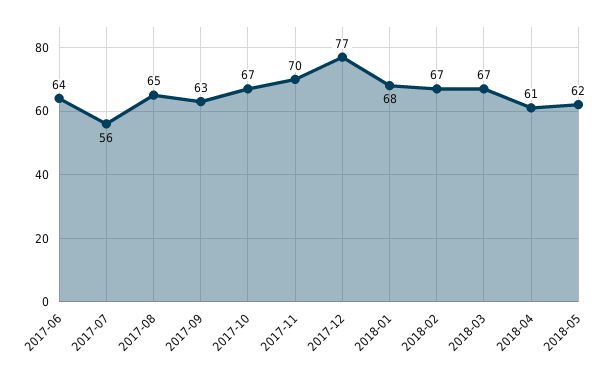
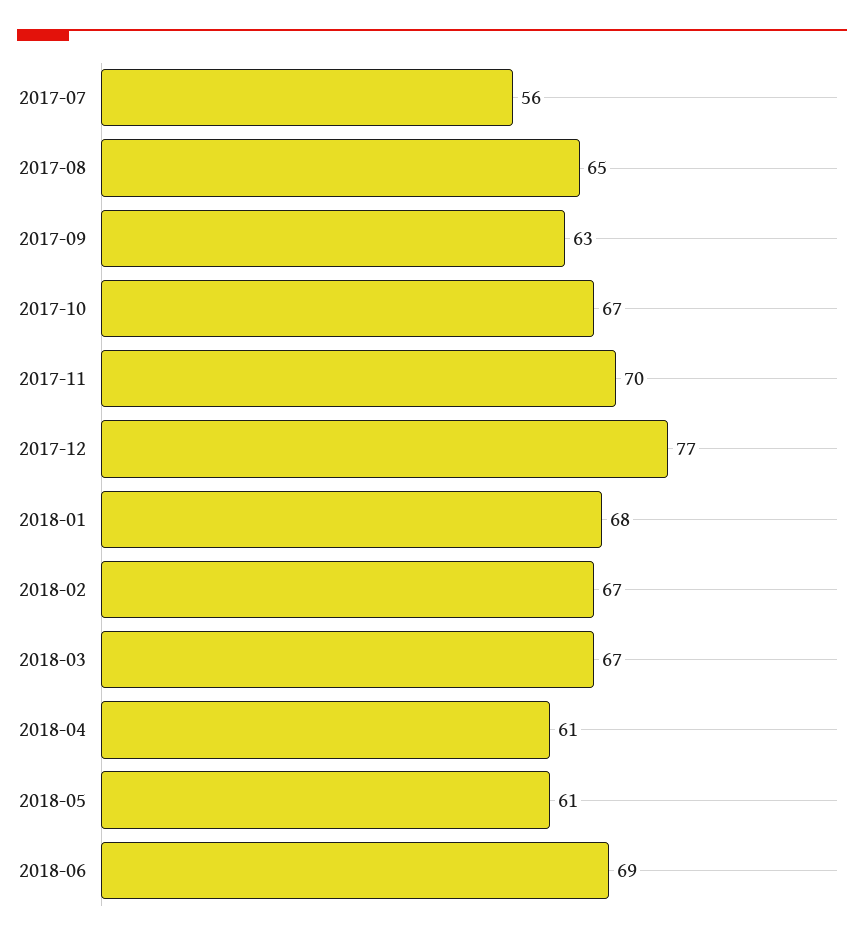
2017-06: 64 -> none
2018-05: 62 -> 61
2018-06: none -> 69

